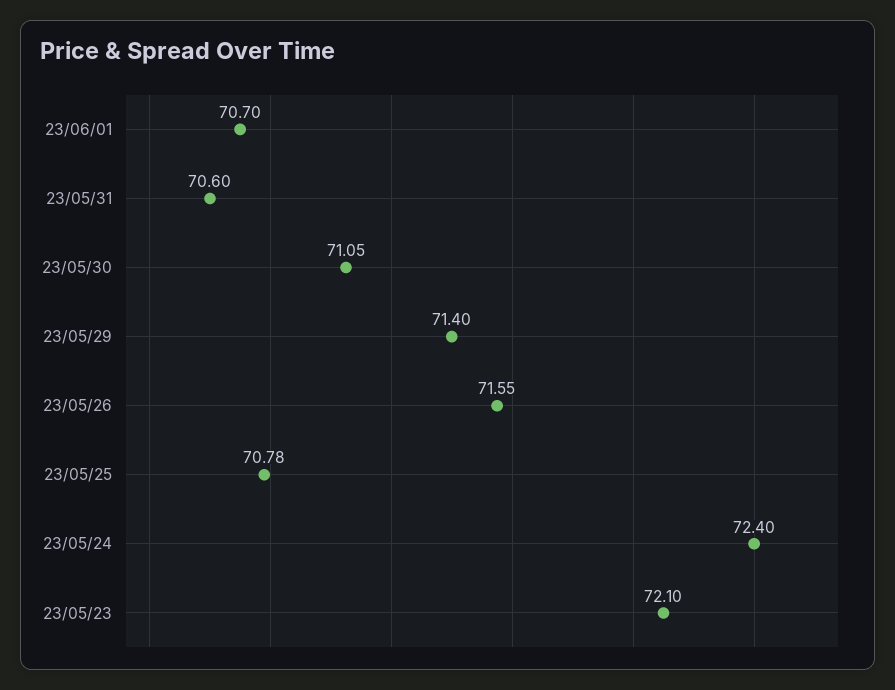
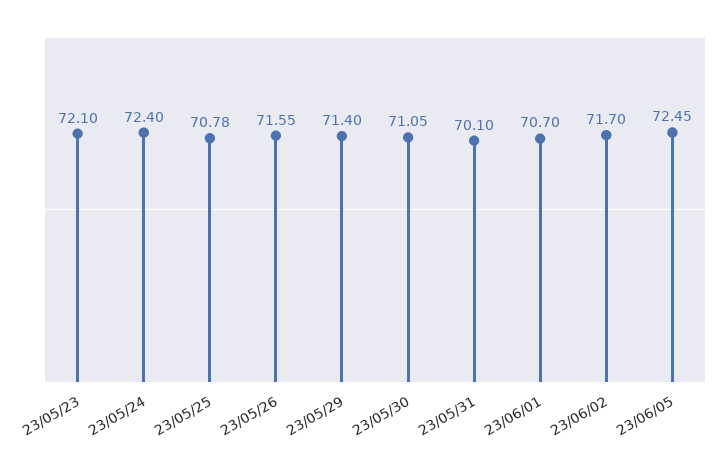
23/05/31: 70.6 -> 70.1
23/06/02: none -> 71.7
23/06/05: none -> 72.45

